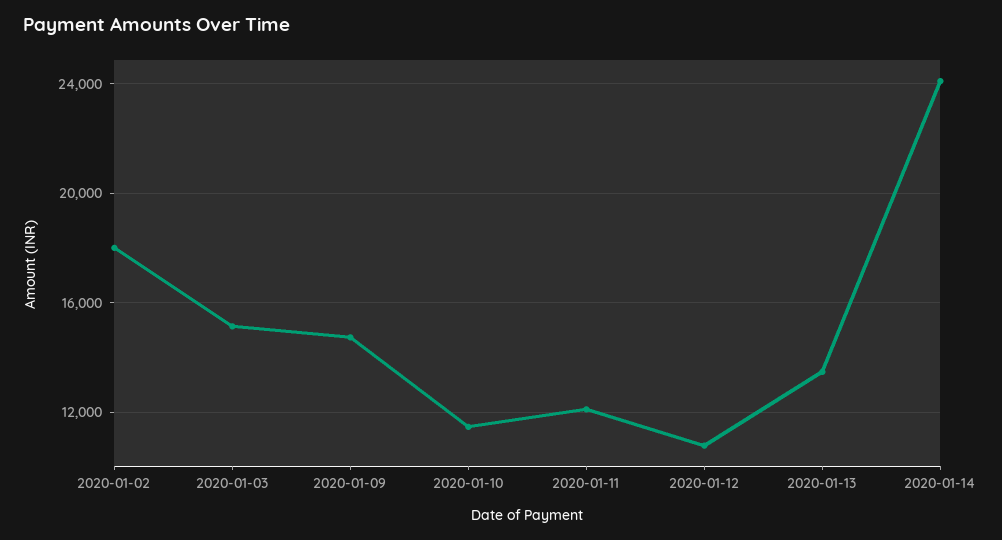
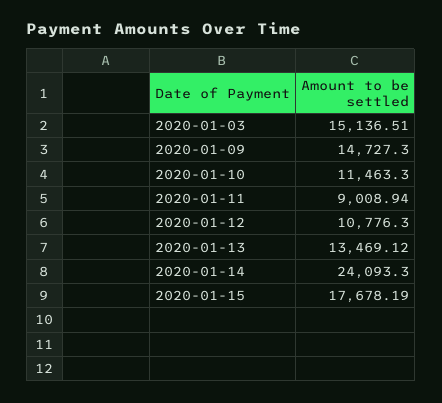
2020-01-02: 18000 -> none
2020-01-11: 12000 -> 9008.94
2020-01-15: none -> 17678.19

